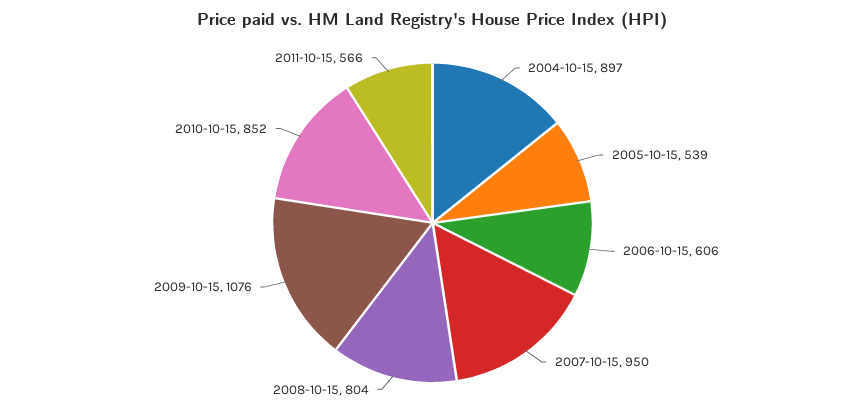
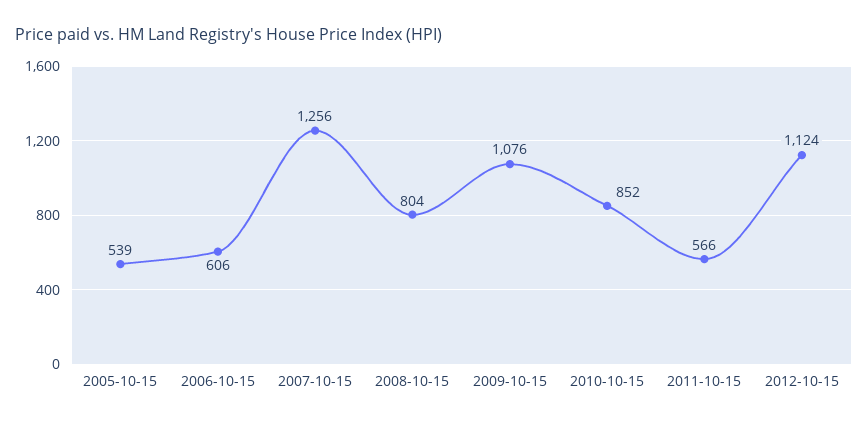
2004-10-15: 897 -> none
2007-10-15: 950 -> 1256
2012-10-15: none -> 1124

